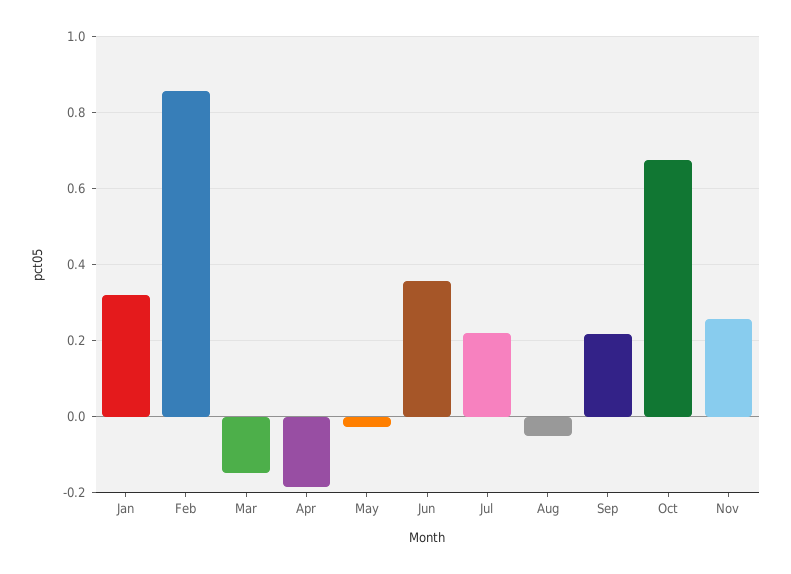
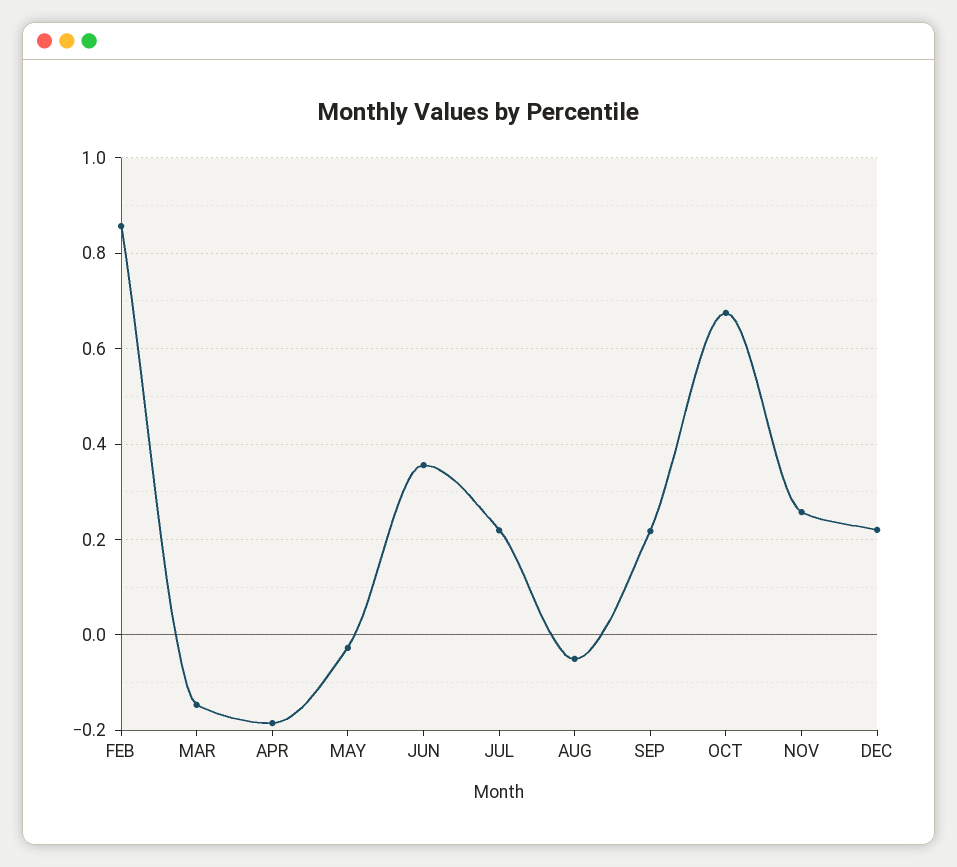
Jan: 0.32 -> none
DEC: none -> 0.22

